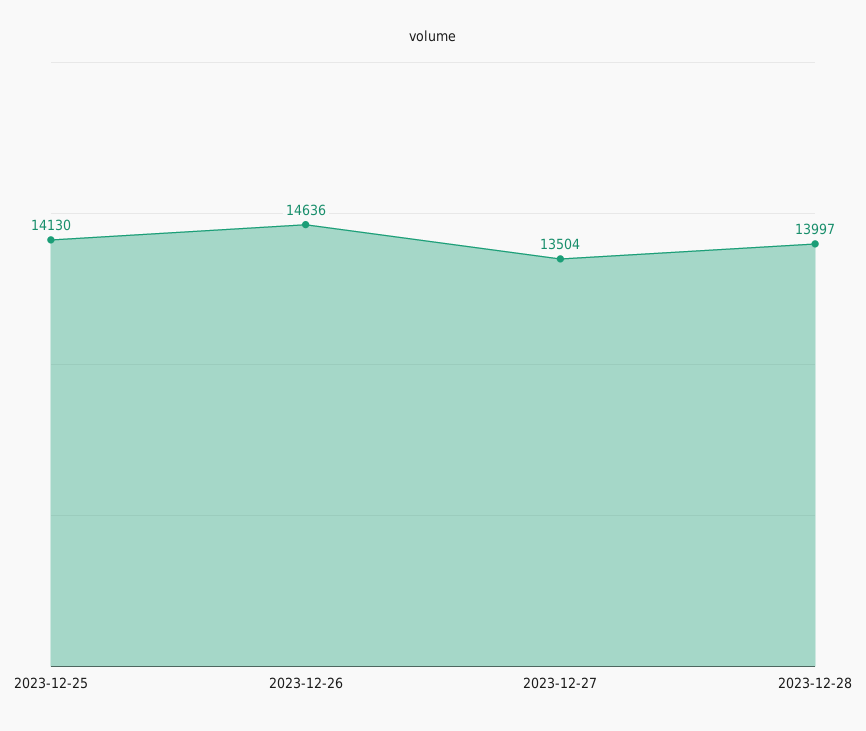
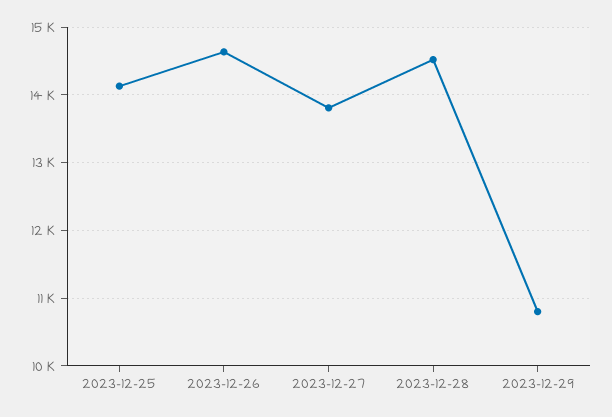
2023-12-27: 13504 -> 13800
2023-12-28: 13997 -> 14500
2023-12-29: none -> 10800

